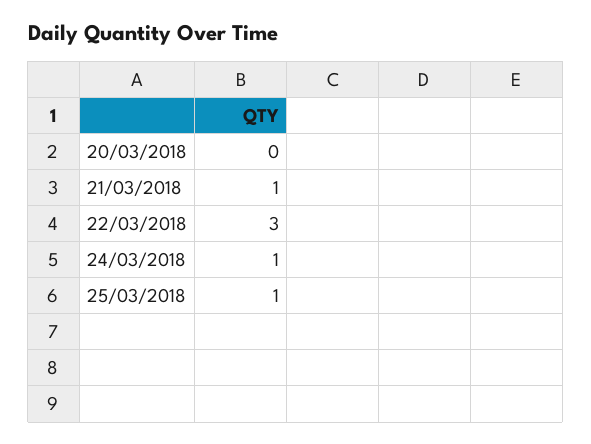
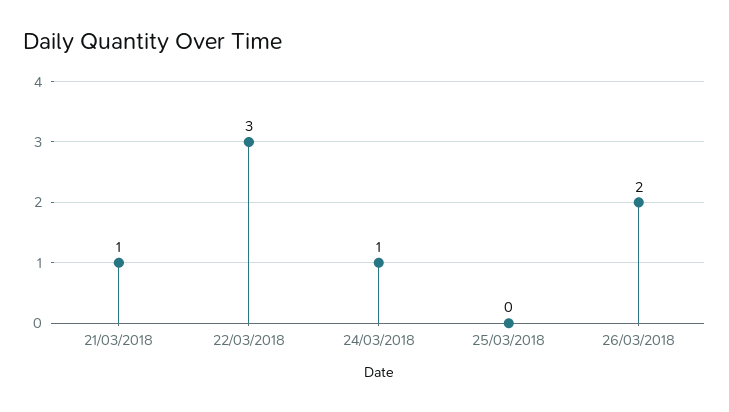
20/03/2018: 0 -> none
25/03/2018: 1 -> 0
26/03/2018: none -> 2

